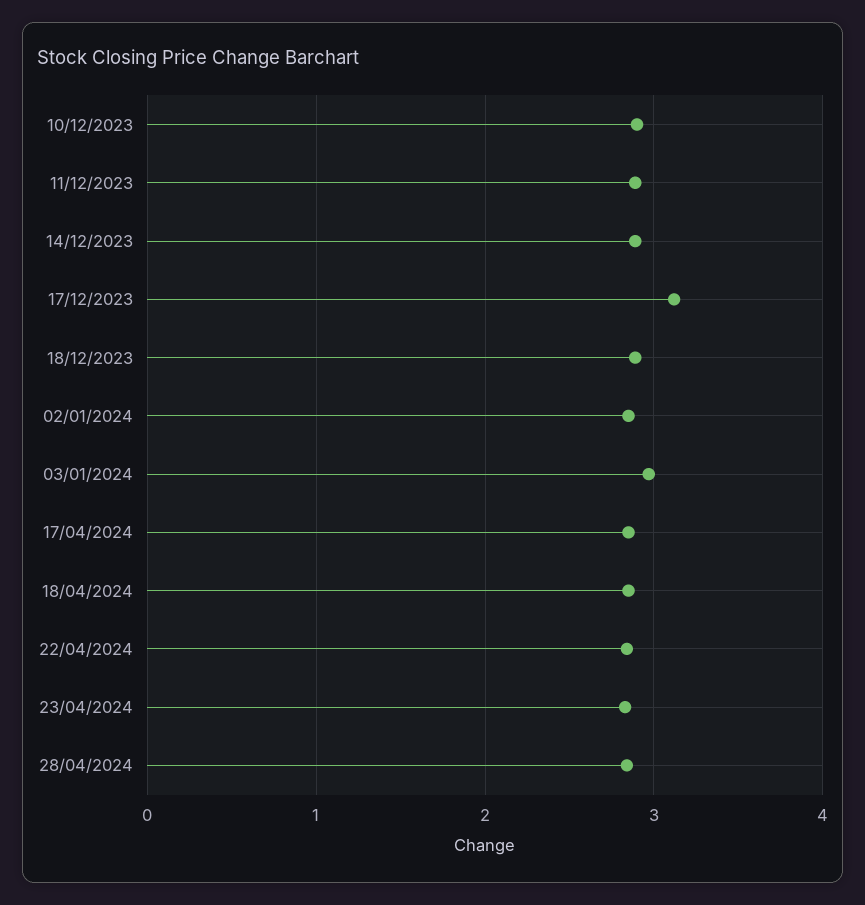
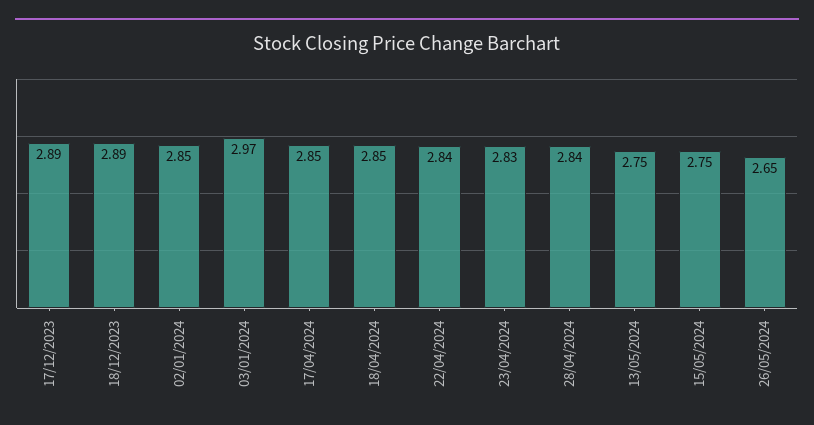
10/12/2023: 2.9 -> none
11/12/2023: 2.9 -> none
14/12/2023: 2.9 -> none
17/12/2023: 3.1 -> 2.89
13/05/2024: none -> 2.75
15/05/2024: none -> 2.75
26/05/2024: none -> 2.65

